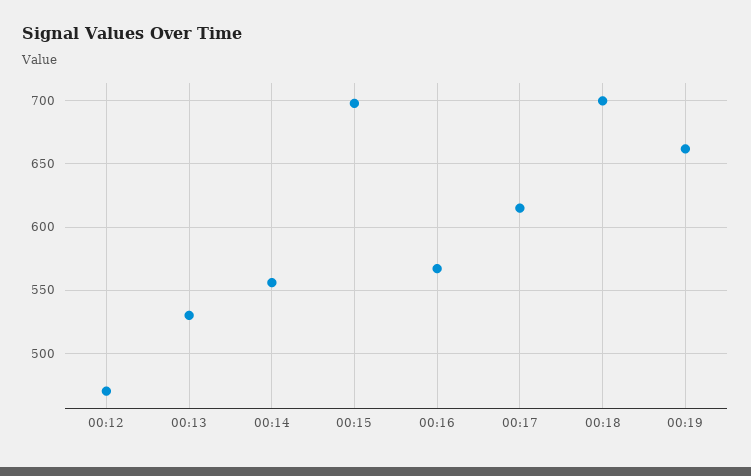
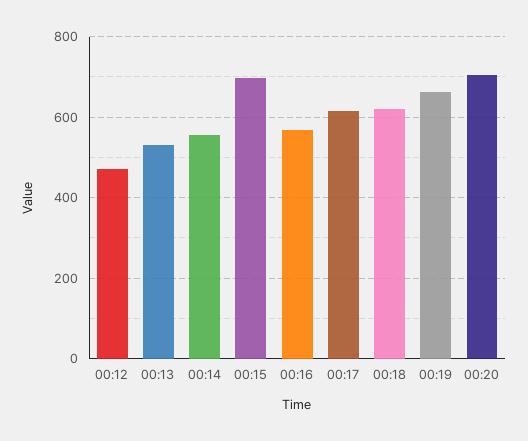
00:18: 700 -> 620
00:20: none -> 700

